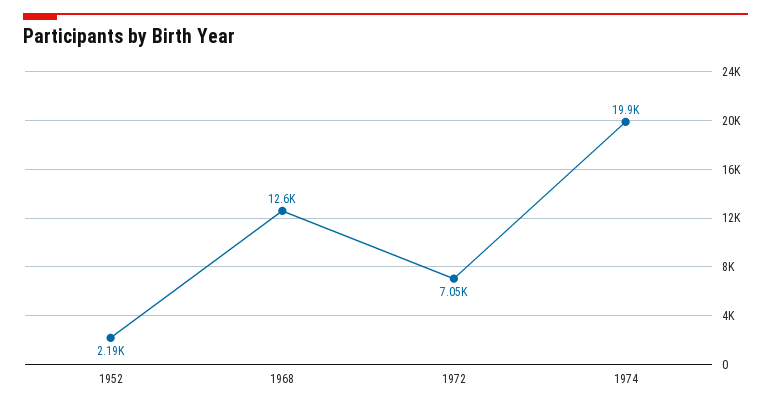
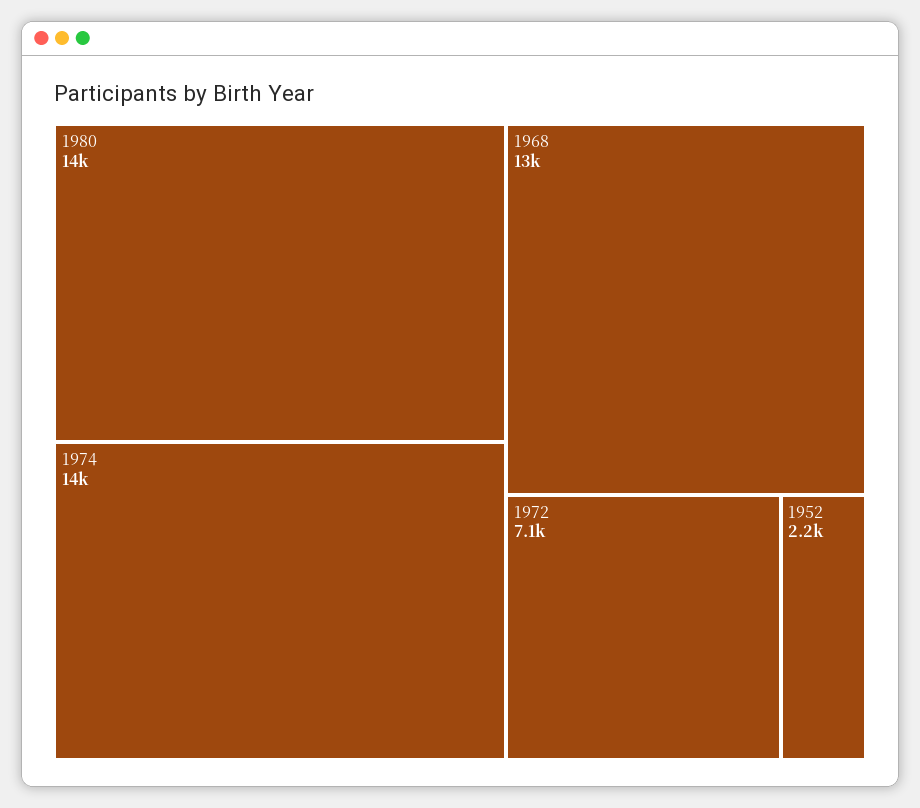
1974: 19900 -> 14000
1980: none -> 14000

